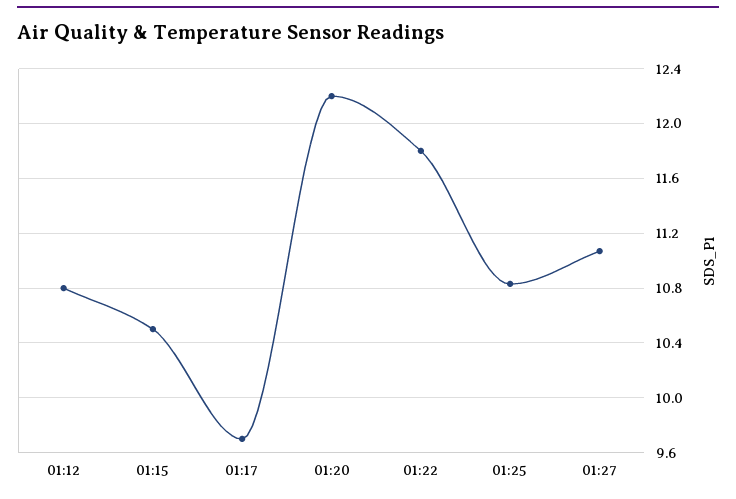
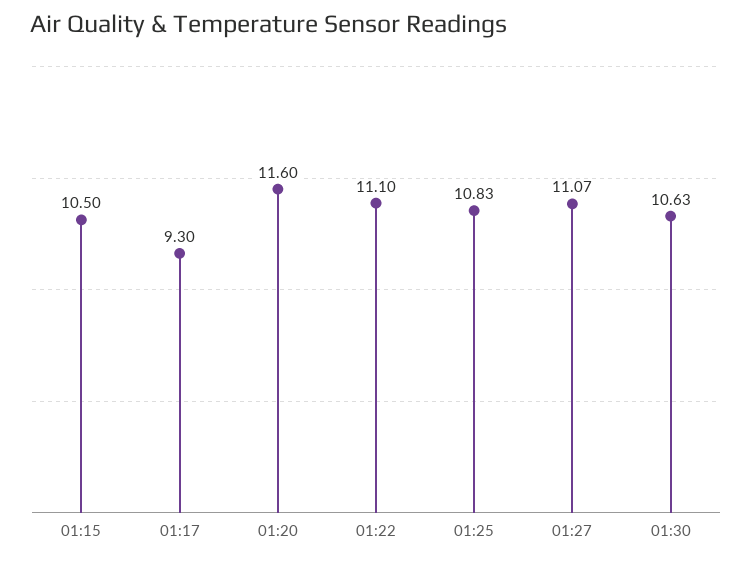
01:12: 10.8 -> none
01:17: 9.7 -> 9.3
01:20: 12.2 -> 11.6
01:22: 11.8 -> 11.1
01:30: none -> 10.63

